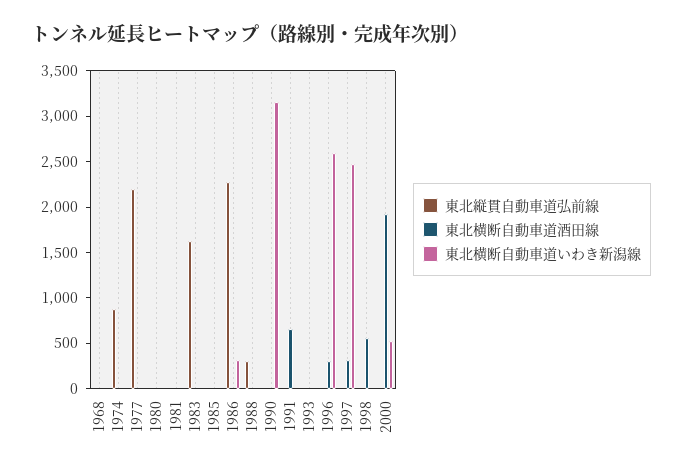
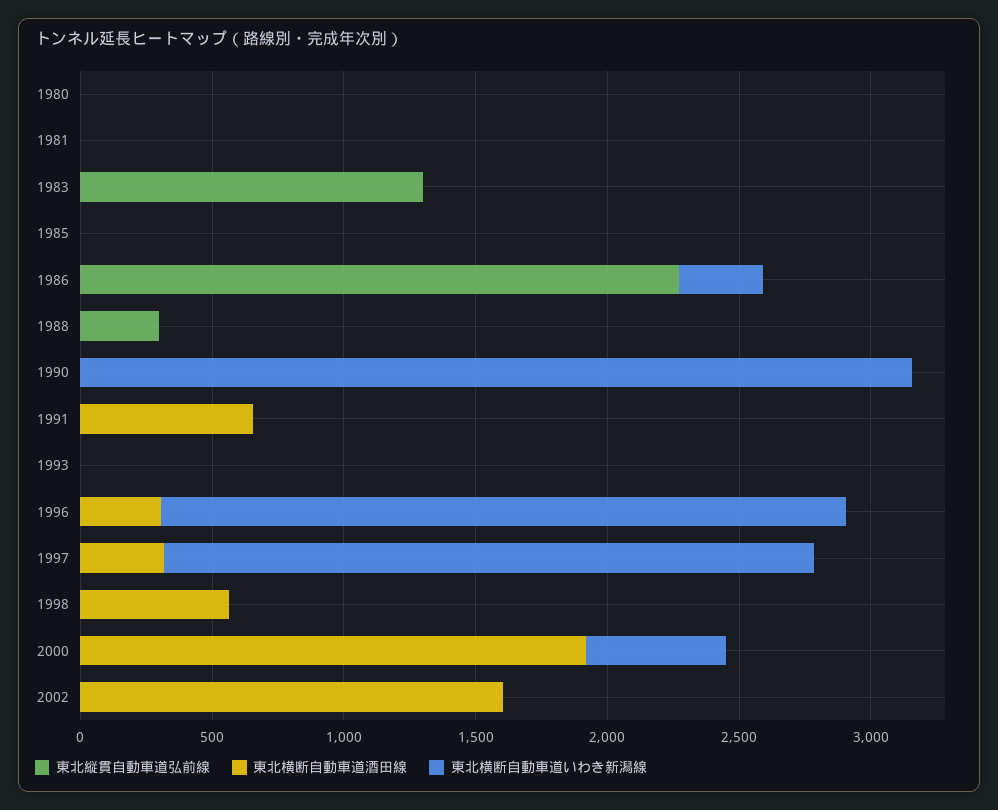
東北縦貫自動車道弘前線, 1968: 0 -> none
東北横断自動車道酒田線, 1968: 0 -> none
東北横断自動車道いわき新潟線, 1968: 0 -> none
東北縦貫自動車道弘前線, 1974: 900 -> none
東北横断自動車道酒田線, 1974: 0 -> none
東北横断自動車道いわき新潟線, 1974: 0 -> none
東北縦貫自動車道弘前線, 1977: 2200 -> none
東北横断自動車道酒田線, 1977: 0 -> none
東北横断自動車道いわき新潟線, 1977: 0 -> none
東北縦貫自動車道弘前線, 1983: 1600 -> 1300
東北縦貫自動車道弘前線, 2002: none -> 0
東北横断自動車道酒田線, 2002: none -> 1600
東北横断自動車道いわき新潟線, 2002: none -> 0

